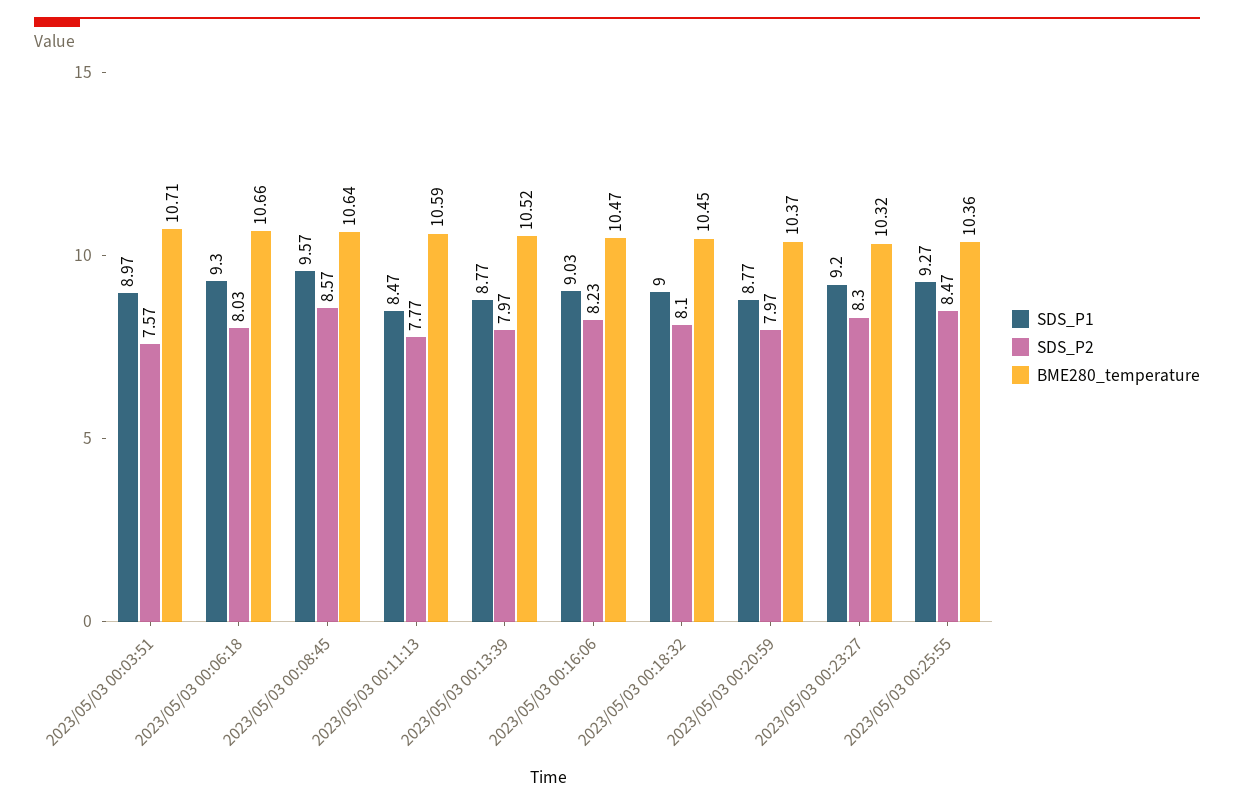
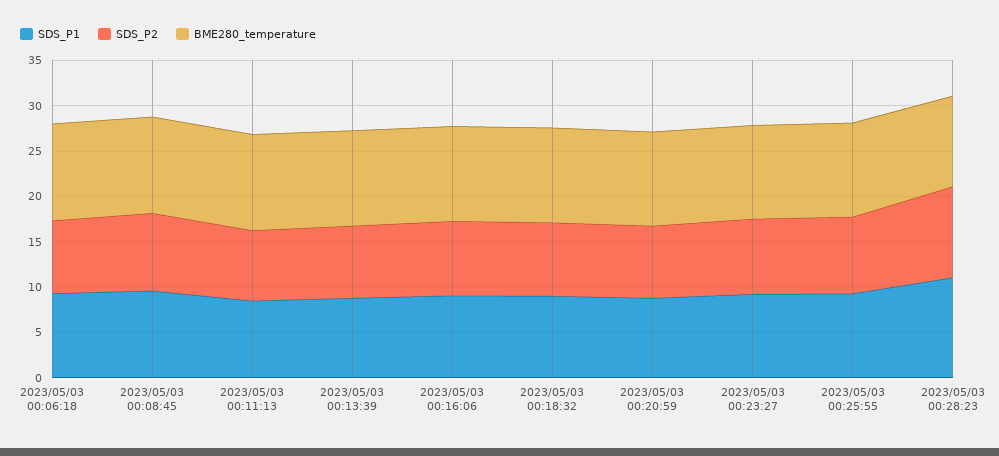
SDS_P1, 2023/05/03 00:03:51: 8.97 -> none
SDS_P2, 2023/05/03 00:03:51: 7.57 -> none
BME280_temperature, 2023/05/03 00:03:51: 10.71 -> none
SDS_P1, 2023/05/03 00:28:23: none -> 11
SDS_P2, 2023/05/03 00:28:23: none -> 10
BME280_temperature, 2023/05/03 00:28:23: none -> 10

